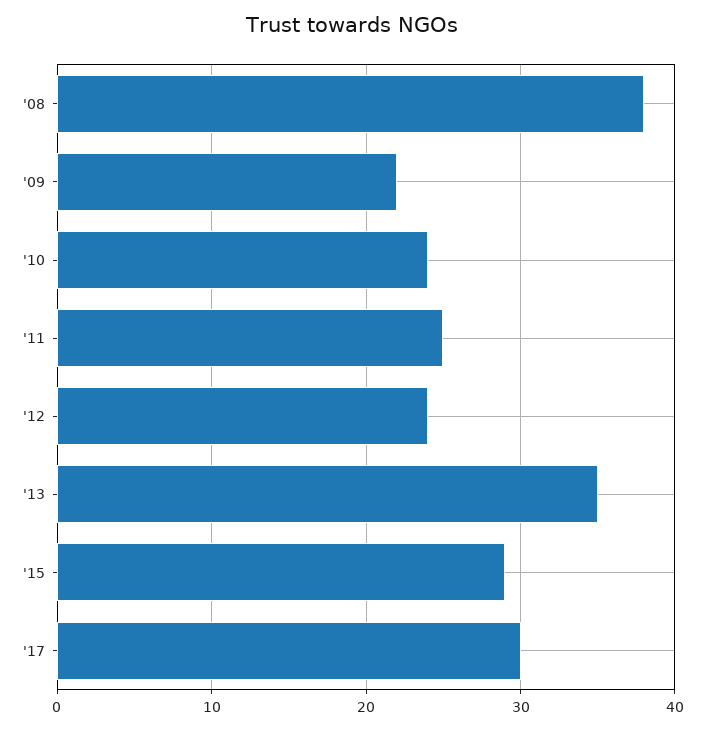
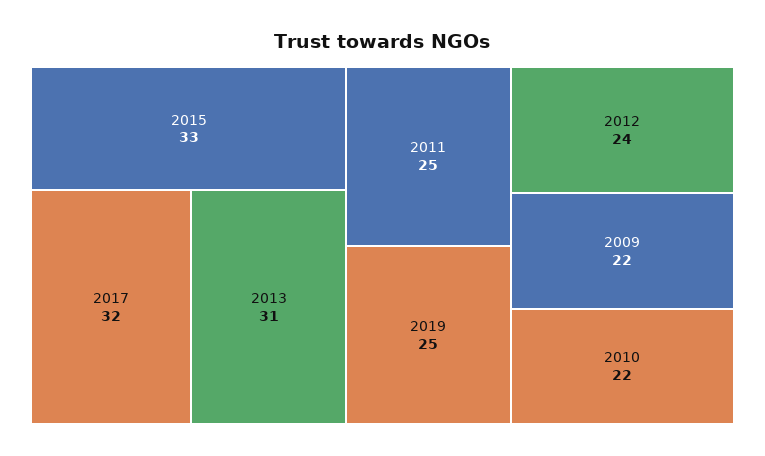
'08: 38 -> none
'10: 24 -> 22
'13: 35 -> 31
'15: 29 -> 33
'17: 30 -> 32
2019: none -> 25

